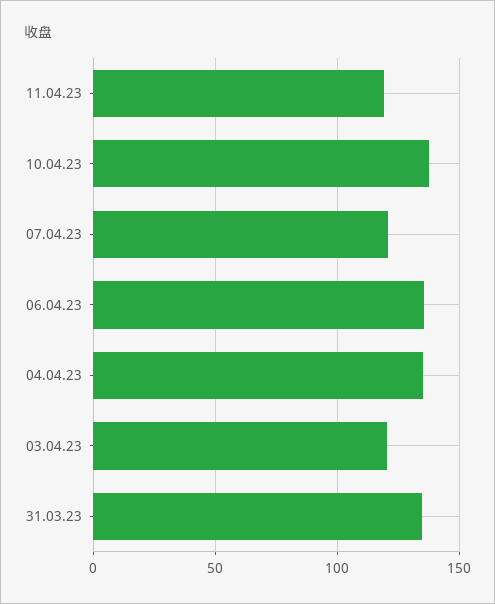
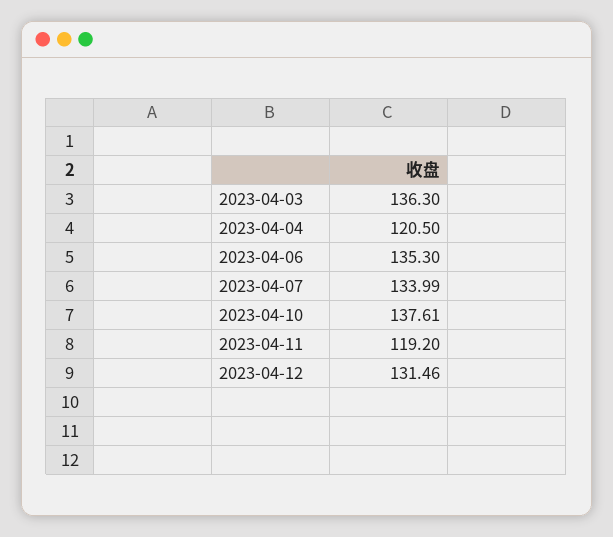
07.04.23: 120 -> 133.99
04.04.23: 135 -> 120.5
03.04.23: 120 -> 136.3
31.03.23: 135 -> none
2023-04-12: none -> 131.46

